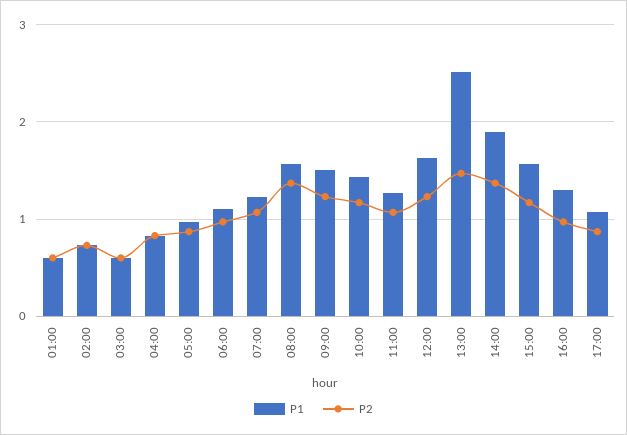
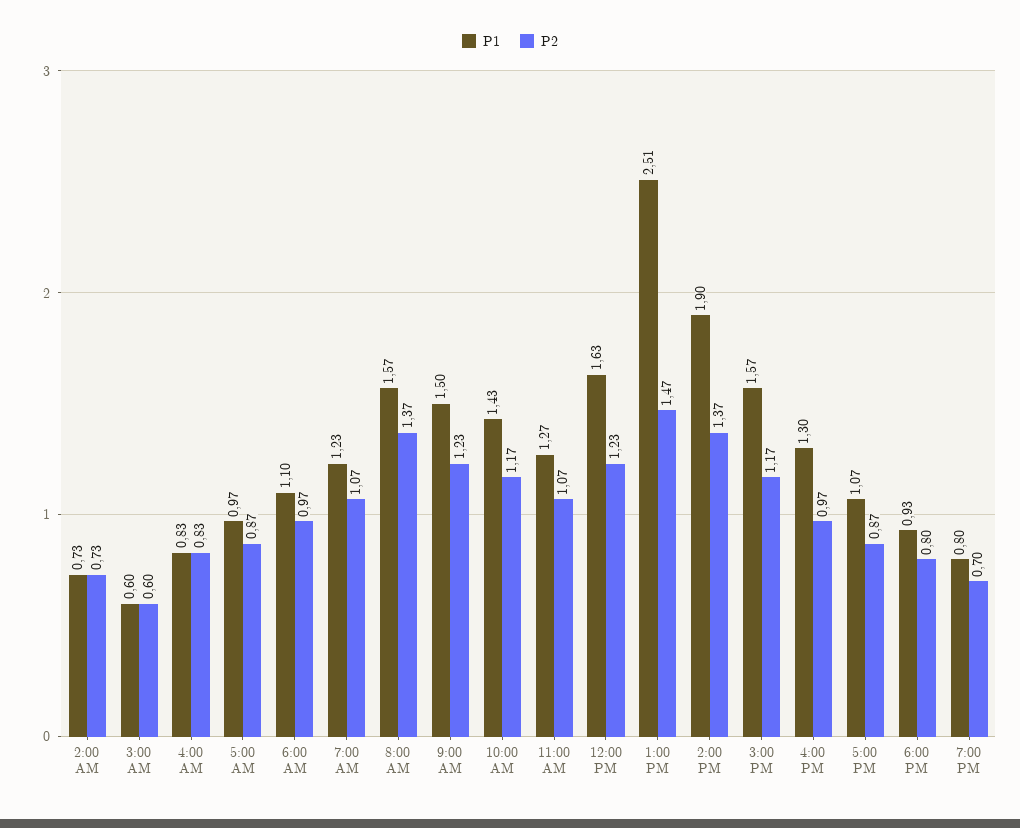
P1, 01:00: 0.6 -> none
P2, 01:00: 0.6 -> none
P1, 6:00 PM: none -> 0.93
P2, 6:00 PM: none -> 0.8
P1, 7:00 PM: none -> 0.8
P2, 7:00 PM: none -> 0.7

